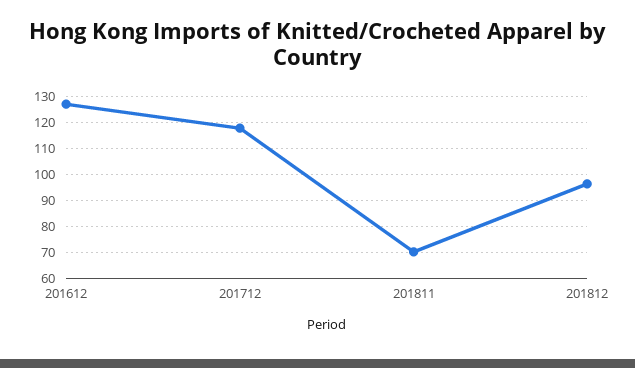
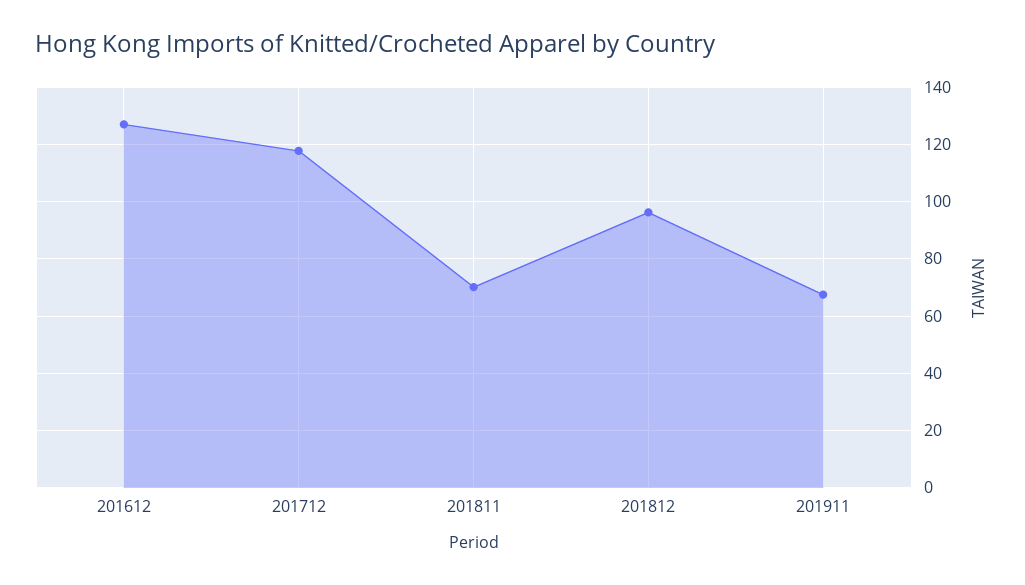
201911: none -> 67.5

